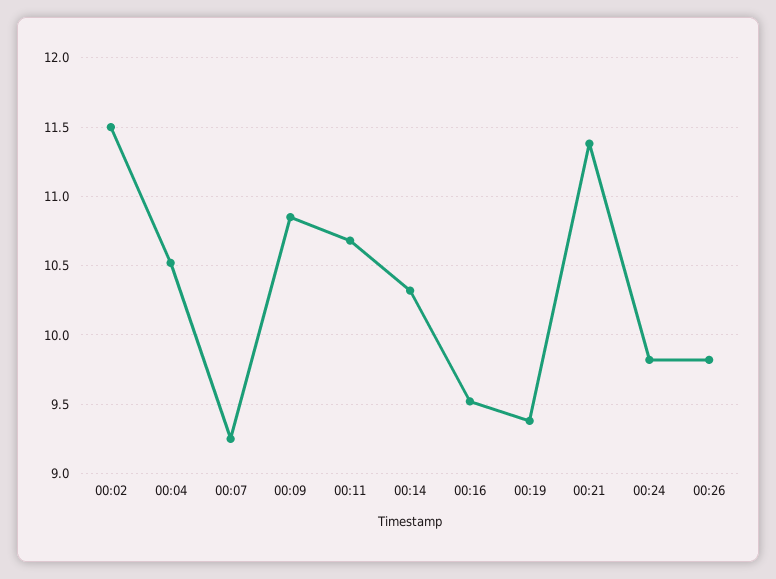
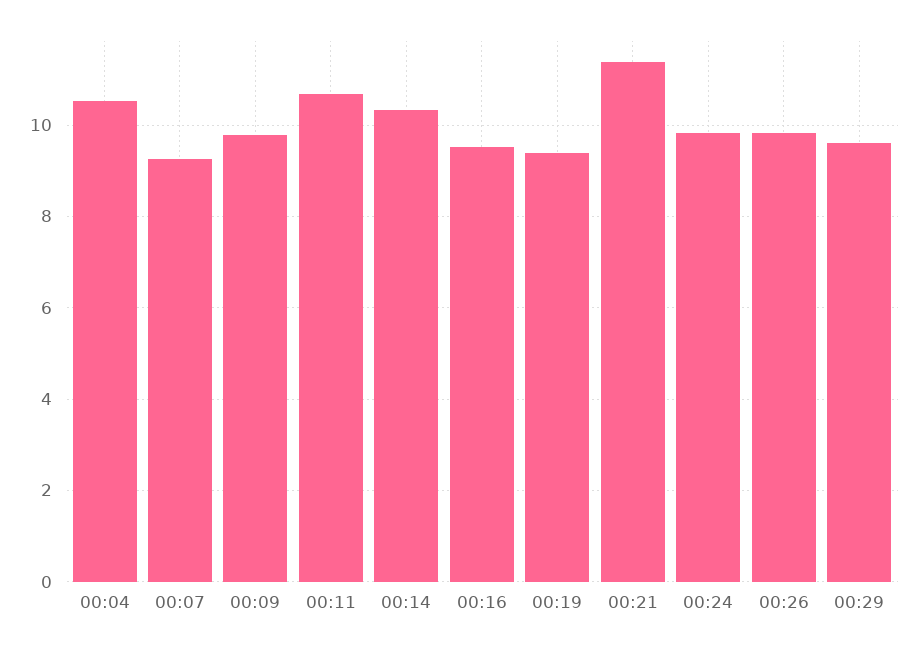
00:02: 11.5 -> none
00:09: 10.85 -> 9.8
00:29: none -> 9.6

